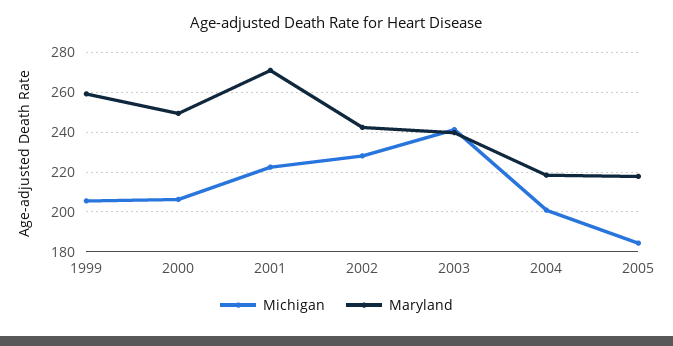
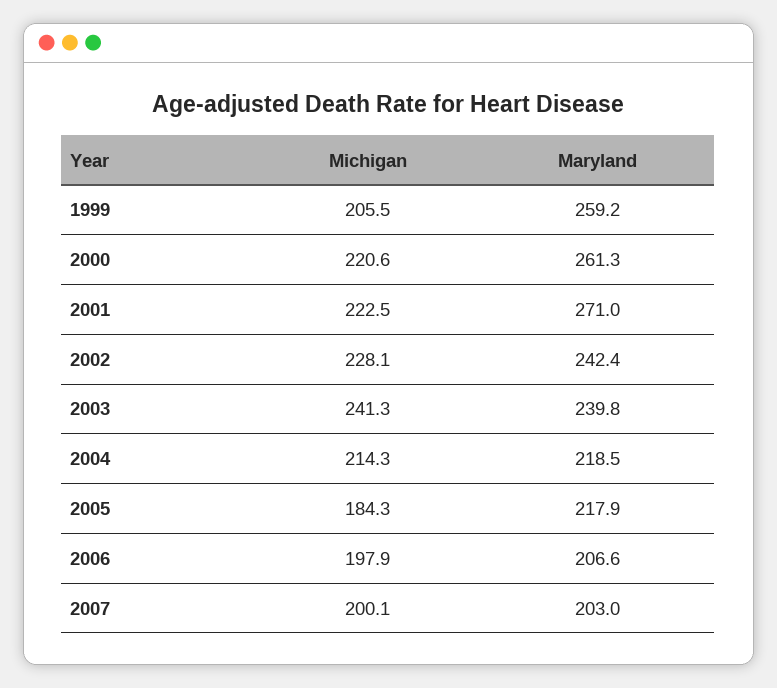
Michigan, 2000: 205 -> 220.6
Maryland, 2000: 250 -> 261.3
Michigan, 2004: 200 -> 214.3
Michigan, 2006: none -> 197.9
Maryland, 2006: none -> 206.6
Michigan, 2007: none -> 200.1
Maryland, 2007: none -> 203

